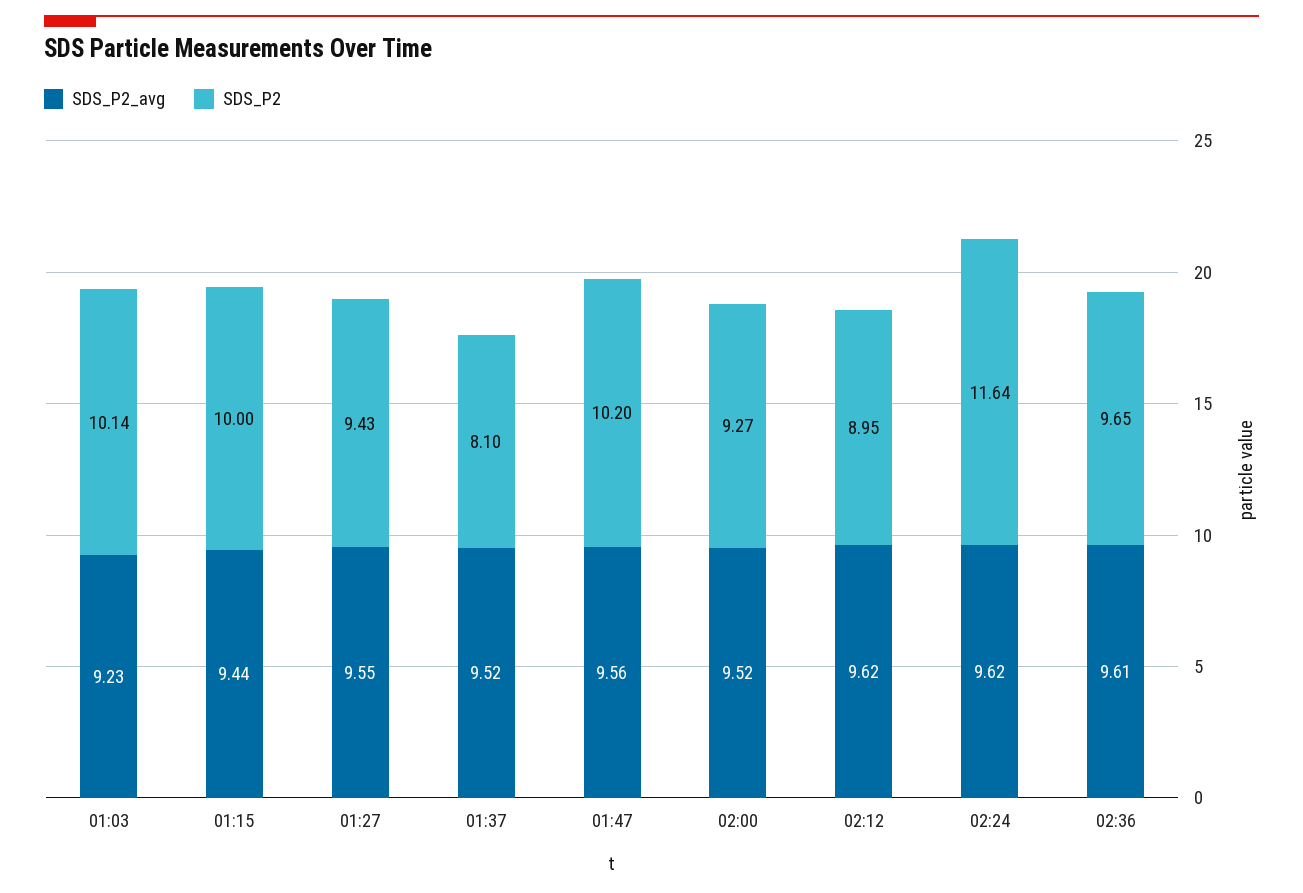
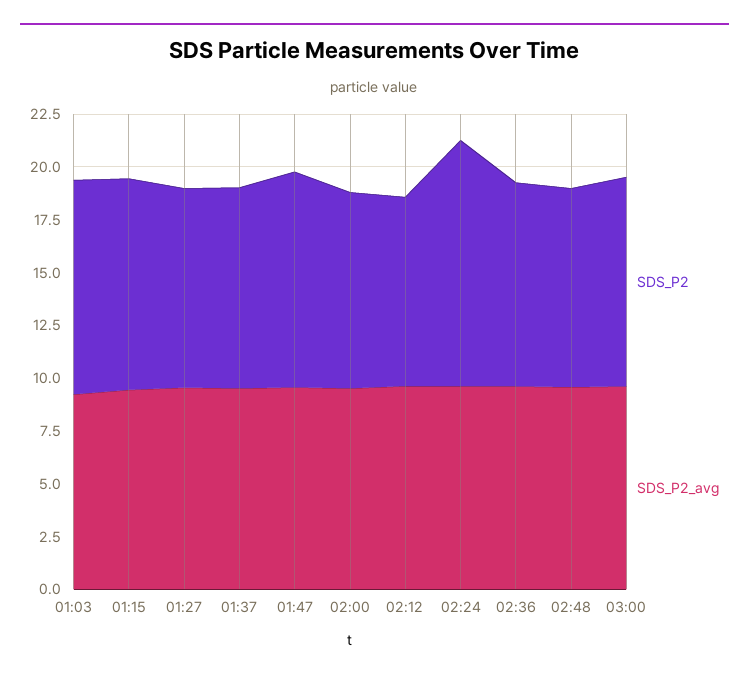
SDS_P2, 01:37: 8.1 -> 9.5
SDS_P2, 02:48: none -> 9.5
SDS_P2_avg, 02:48: none -> 9.5
SDS_P2, 03:00: none -> 10
SDS_P2_avg, 03:00: none -> 9.5

